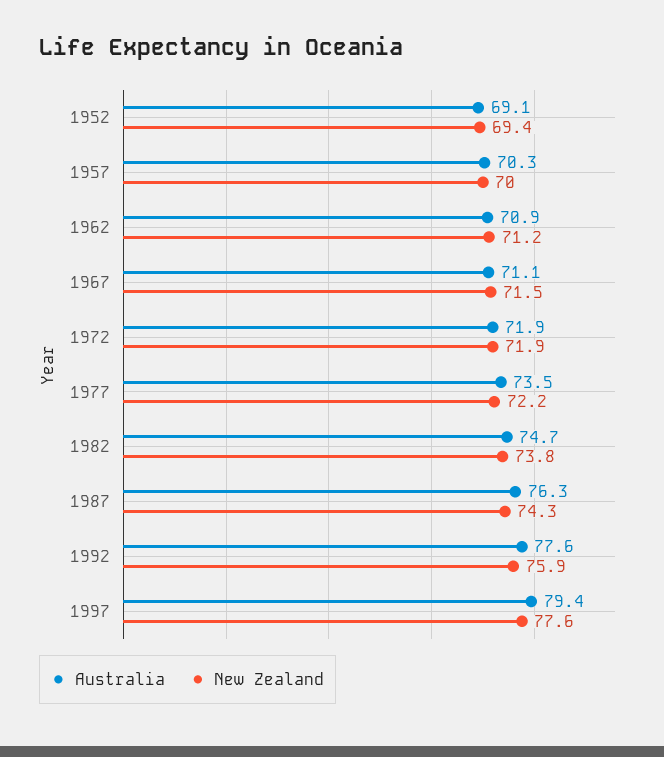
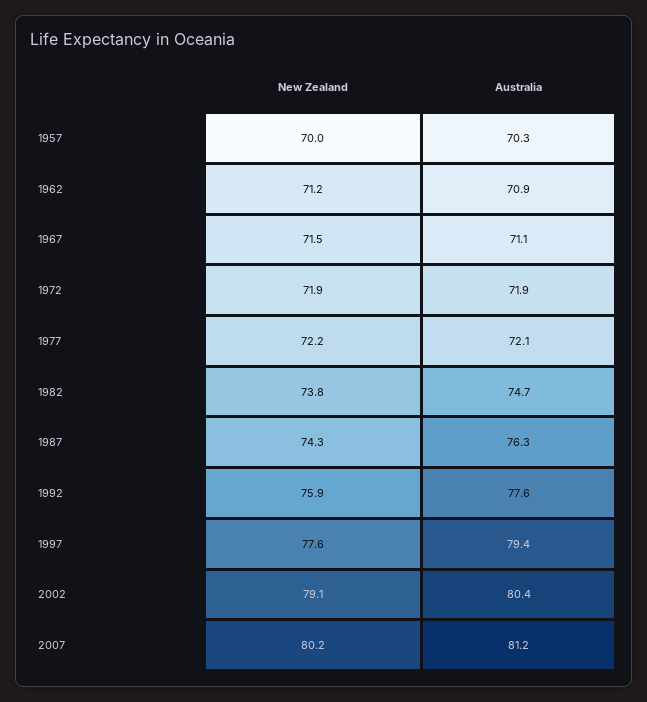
Australia, 1952: 69.1 -> none
New Zealand, 1952: 69.4 -> none
Australia, 1977: 73.5 -> 72.1
New Zealand, 2002: none -> 79.1
Australia, 2002: none -> 80.4
New Zealand, 2007: none -> 80.2
Australia, 2007: none -> 81.2

